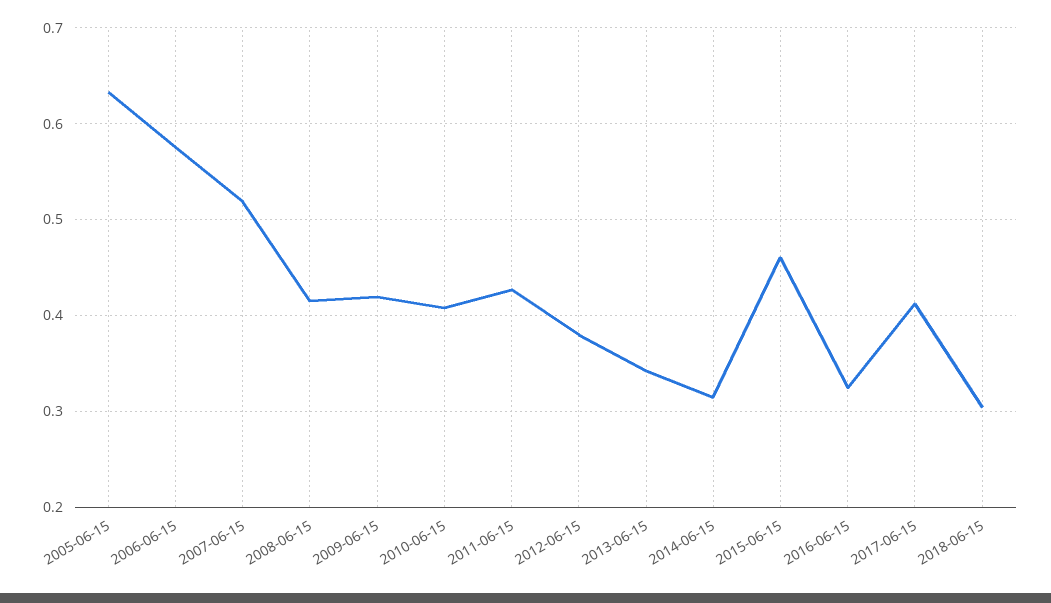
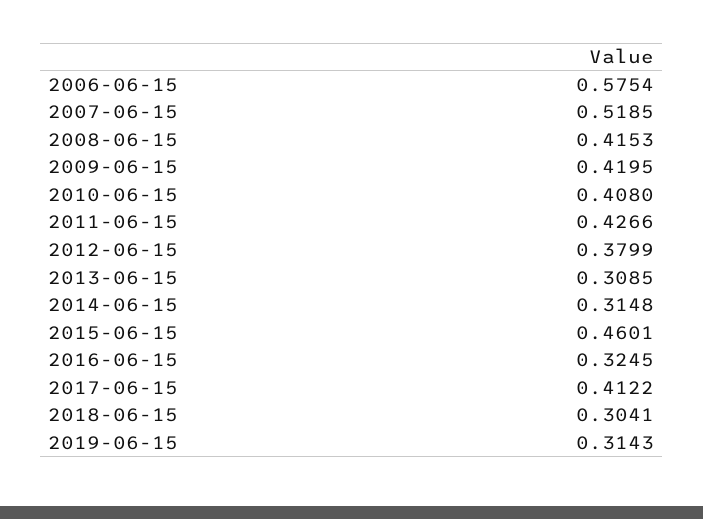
2005-06-15: 0.63 -> none
2013-06-15: 0.34 -> 0.3085
2019-06-15: none -> 0.3143

